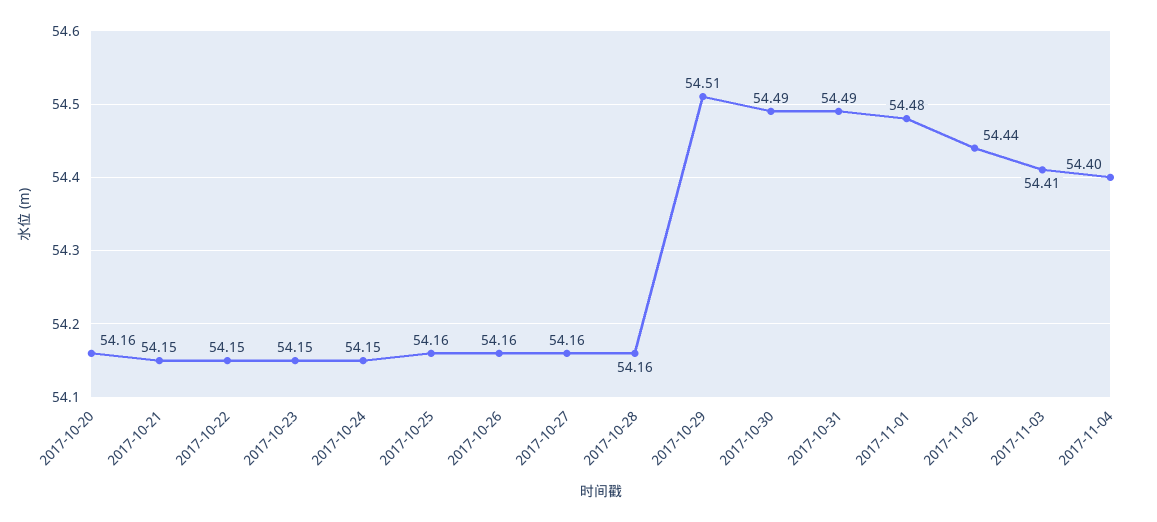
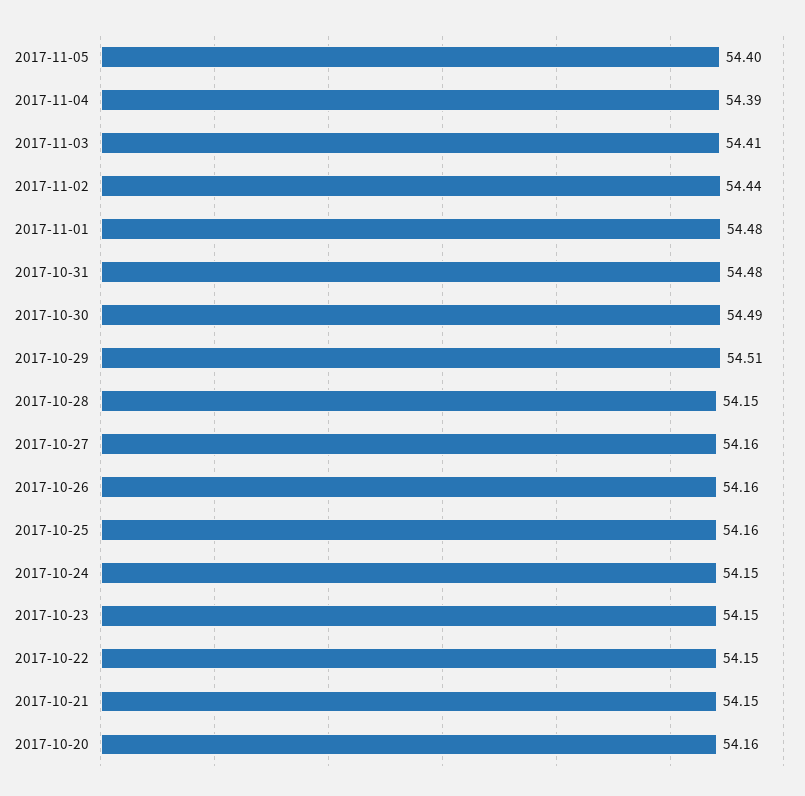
2017-10-28: 54.16 -> 54.15
2017-10-31: 54.49 -> 54.48
2017-11-04: 54.4 -> 54.39
2017-11-05: none -> 54.4

